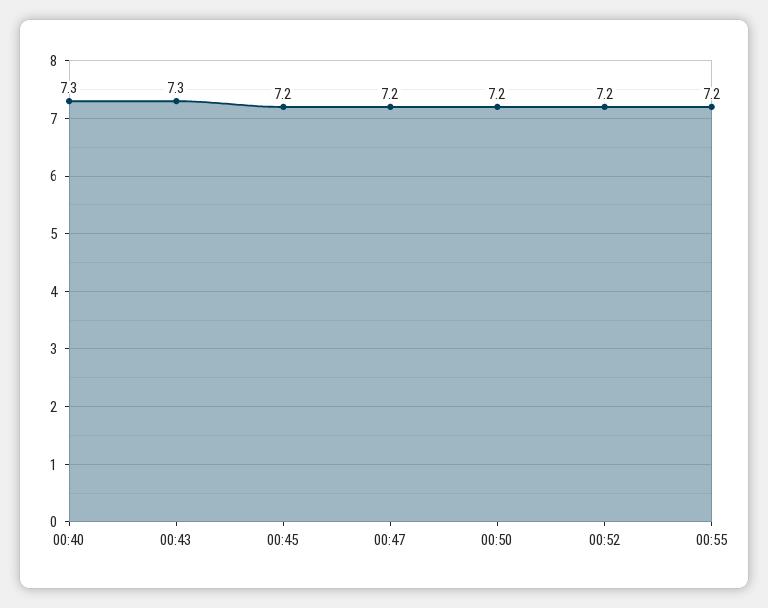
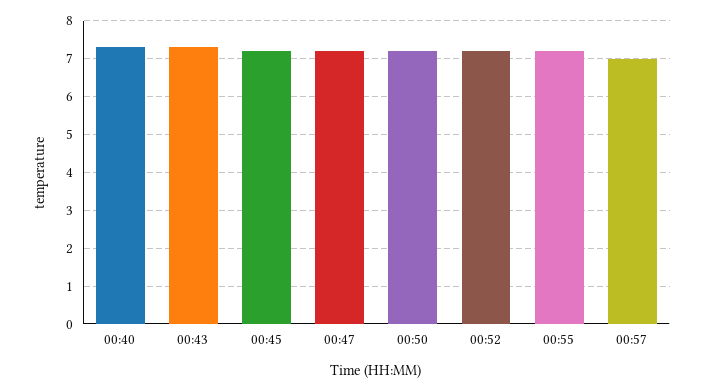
00:57: none -> 7

